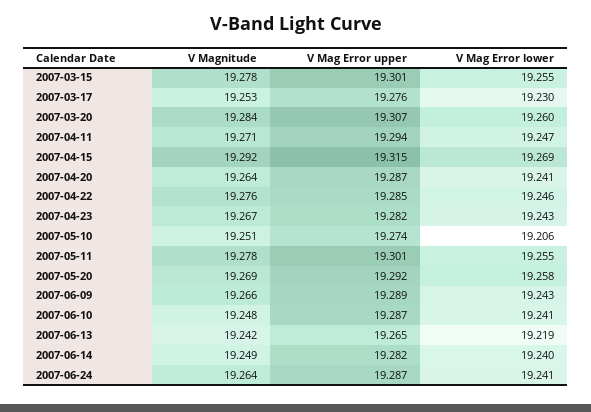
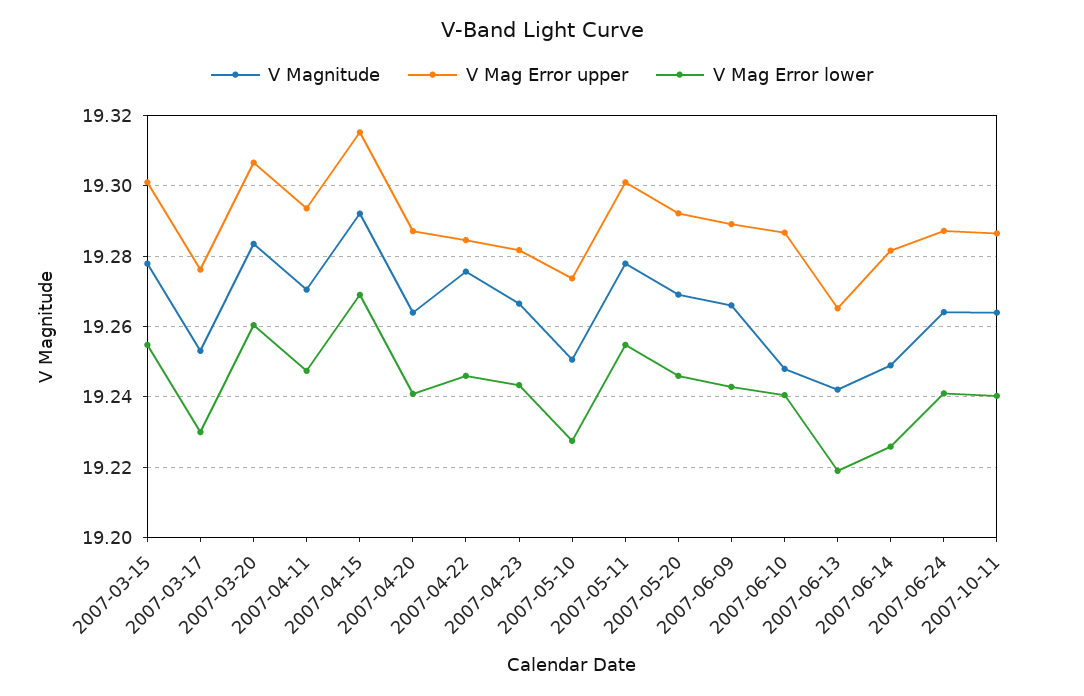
V Mag Error lower, 2007-05-10: 19.206 -> 19.228
V Mag Error lower, 2007-05-20: 19.258 -> 19.246
V Mag Error lower, 2007-06-14: 19.24 -> 19.226
V Magnitude, 2007-10-11: none -> 19.264
V Mag Error upper, 2007-10-11: none -> 19.286
V Mag Error lower, 2007-10-11: none -> 19.24

